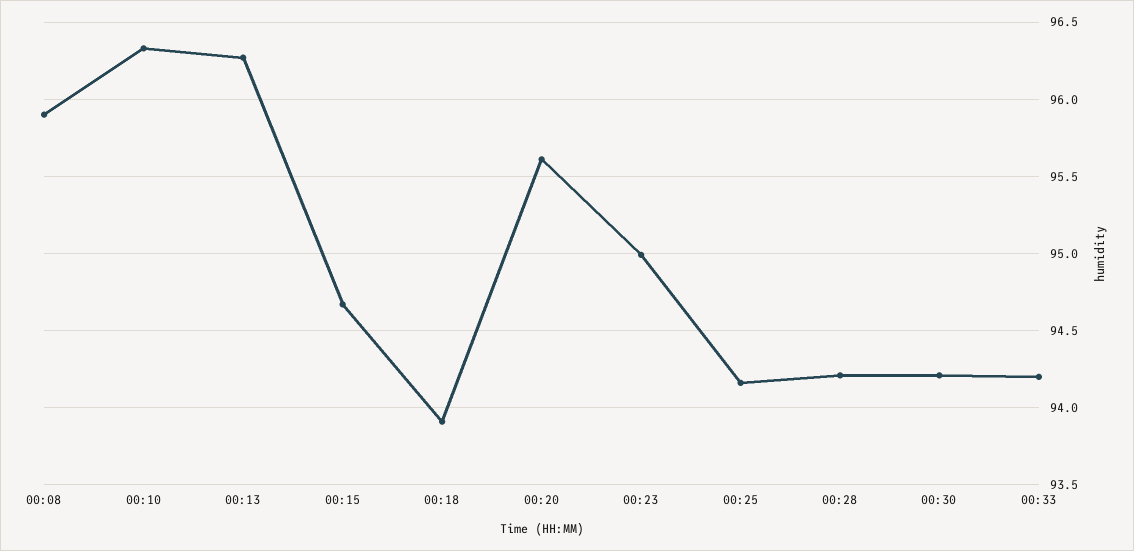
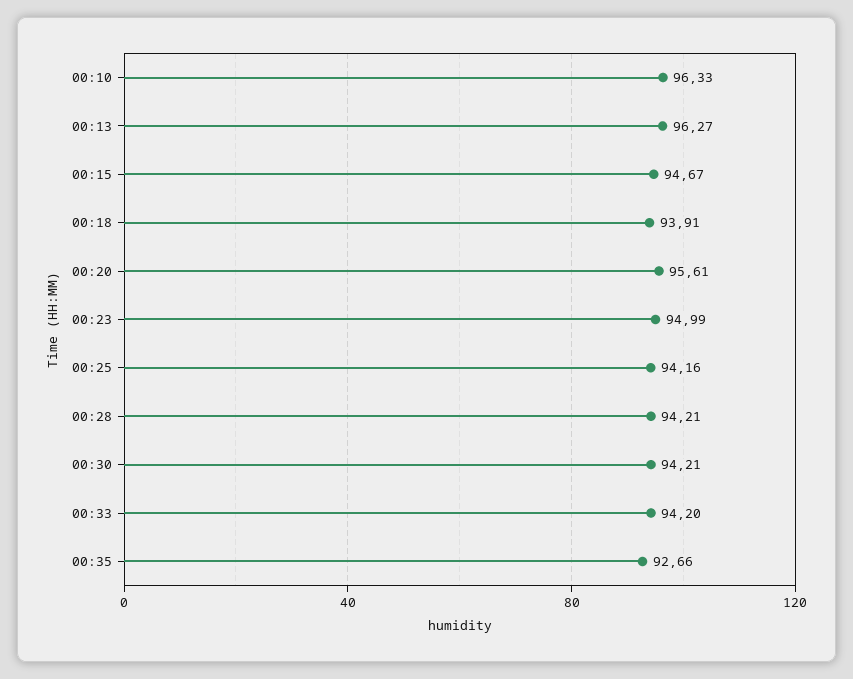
00:08: 95.9 -> none
00:35: none -> 92.66

